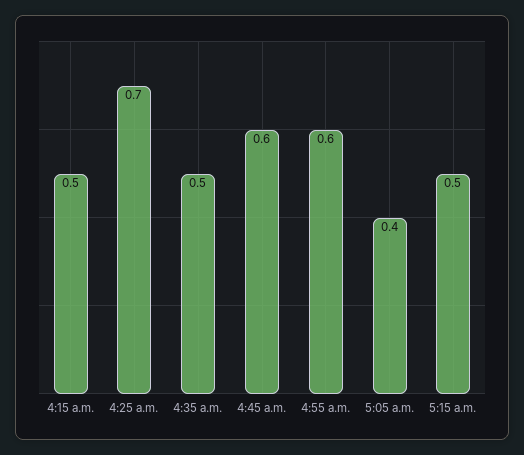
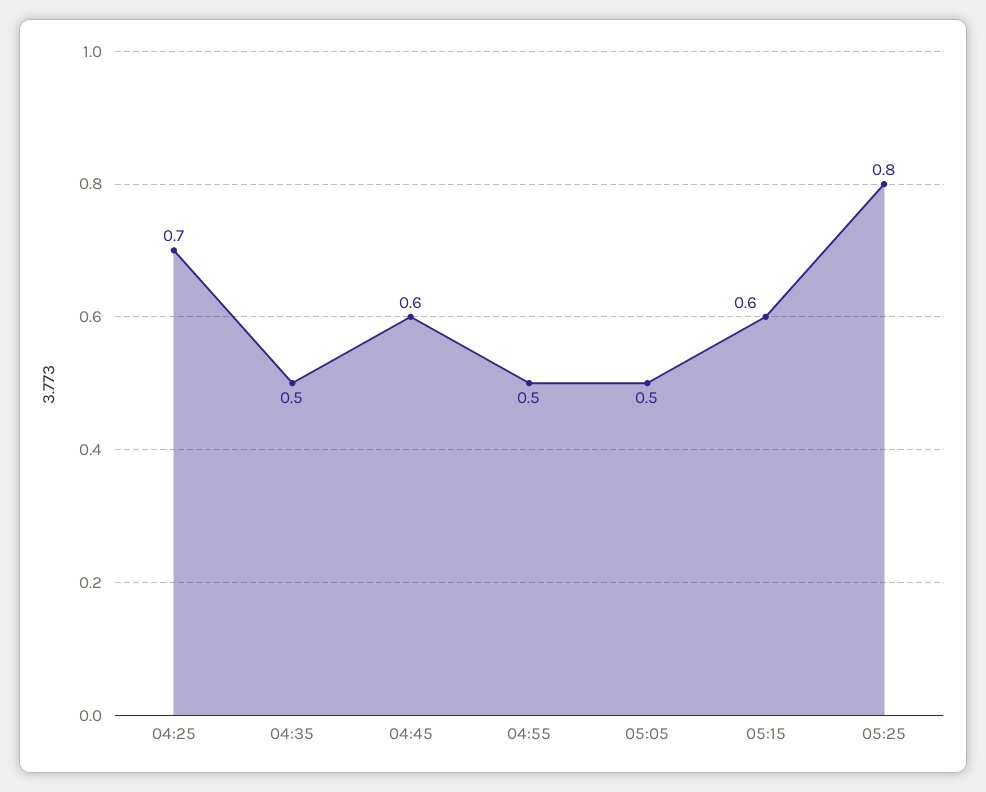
4:15 a.m.: 0.5 -> none
4:55 a.m.: 0.6 -> 0.5
5:05 a.m.: 0.4 -> 0.5
5:15 a.m.: 0.5 -> 0.6
05:25: none -> 0.8

